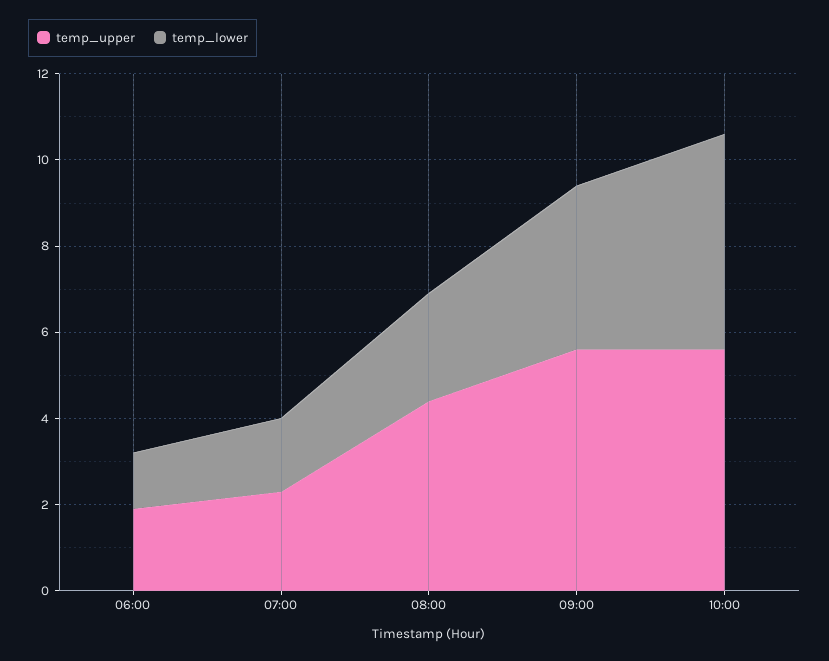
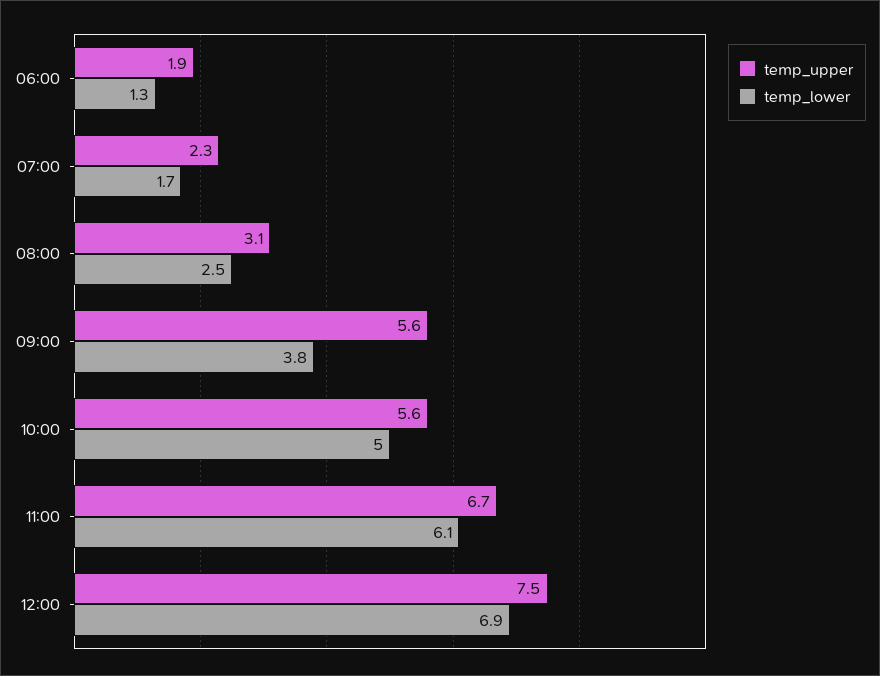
temp_upper, 08:00: 4.5 -> 3.1
temp_upper, 11:00: none -> 6.7
temp_lower, 11:00: none -> 6.1
temp_upper, 12:00: none -> 7.5
temp_lower, 12:00: none -> 6.9

